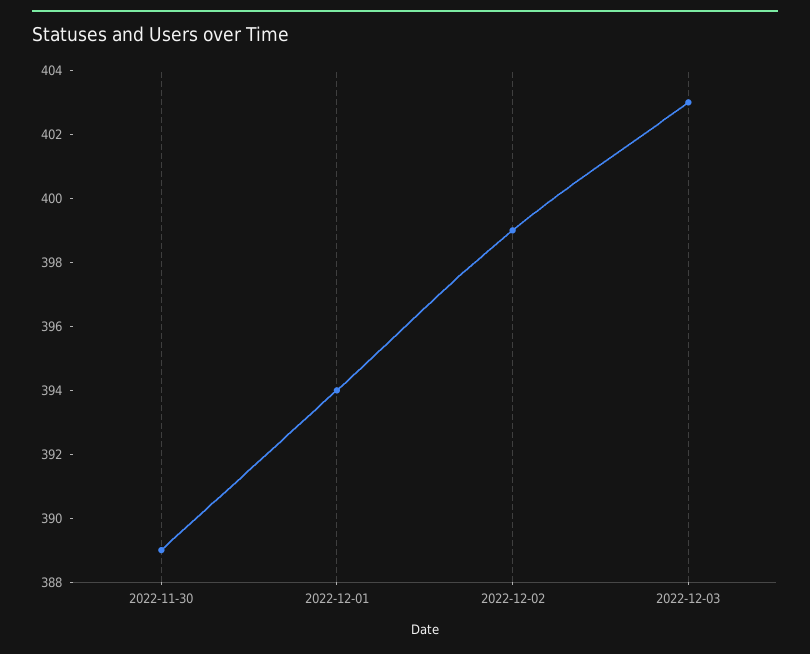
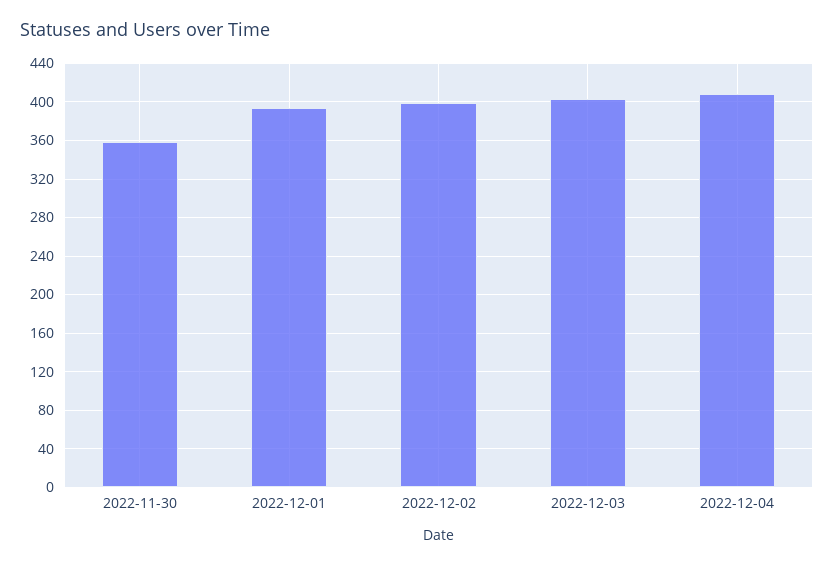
2022-11-30: 389 -> 360
2022-12-04: none -> 410

